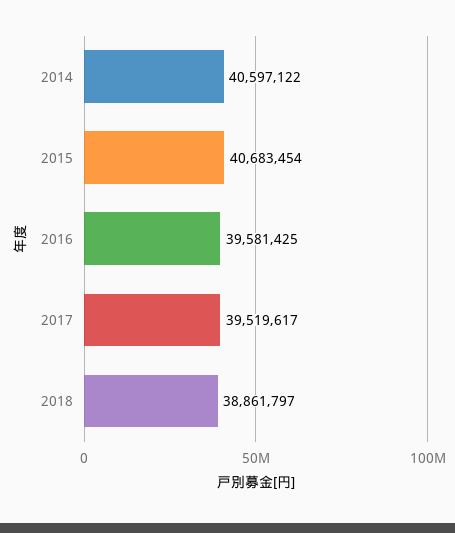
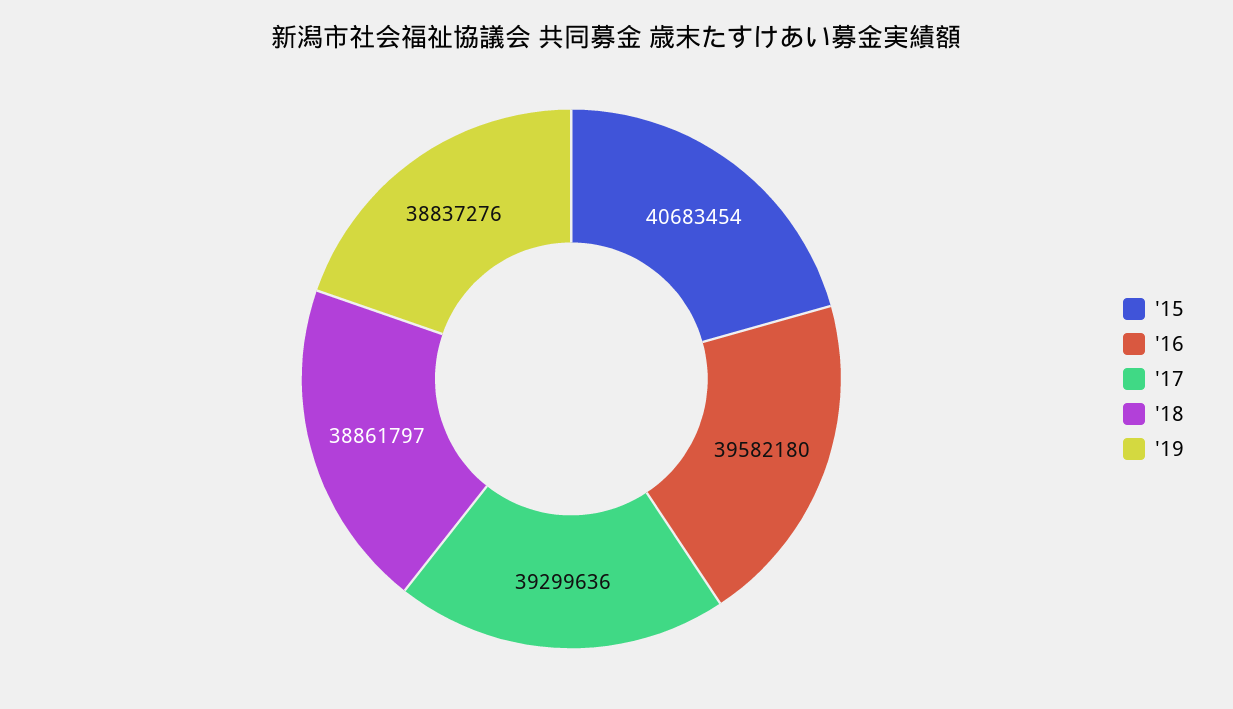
2014: 40597122 -> none
2016: 39581425 -> 39582180
2017: 39519617 -> 39299636
'19: none -> 38837276

